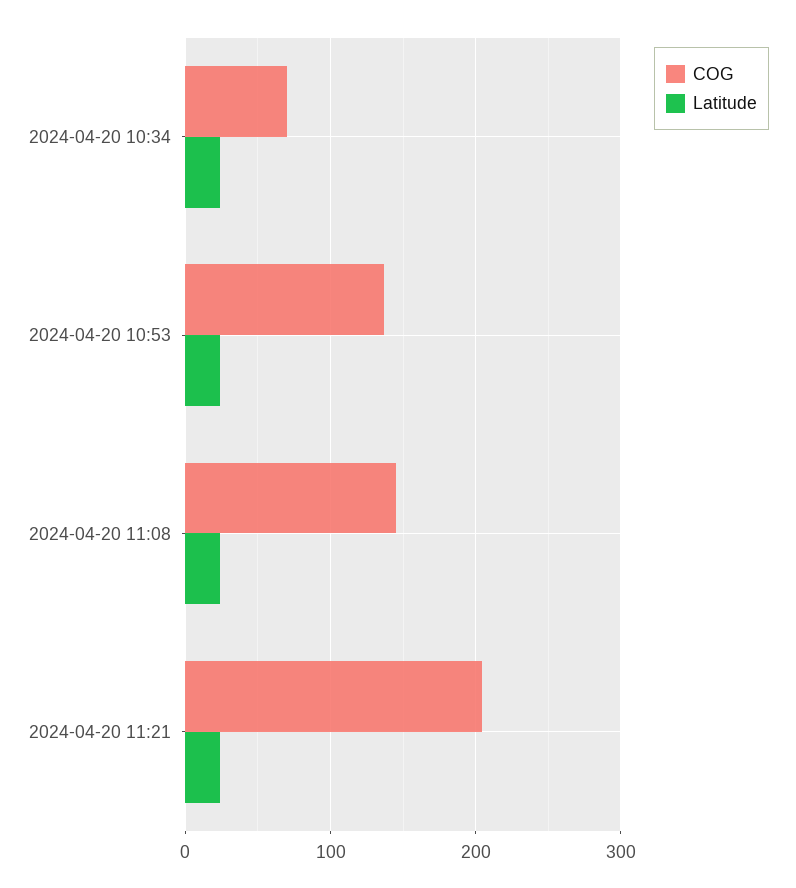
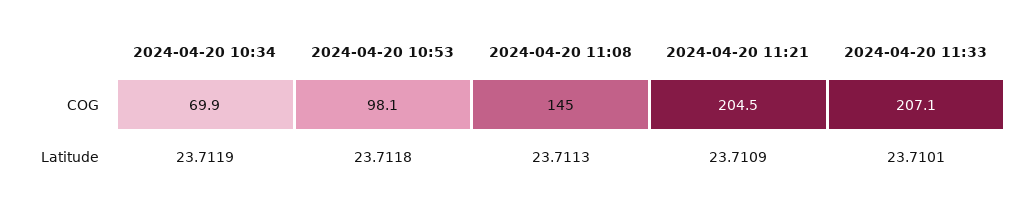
COG, 2024-04-20 10:53: 140 -> 98.1
COG, 2024-04-20 11:33: none -> 207.1
Latitude, 2024-04-20 11:33: none -> 23.7101

